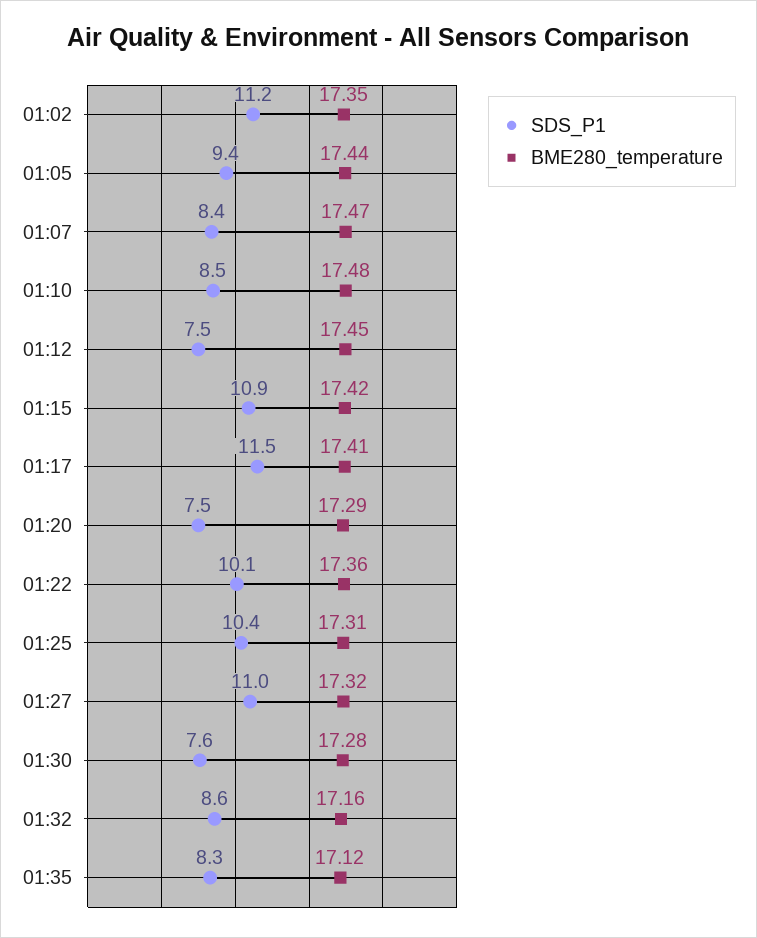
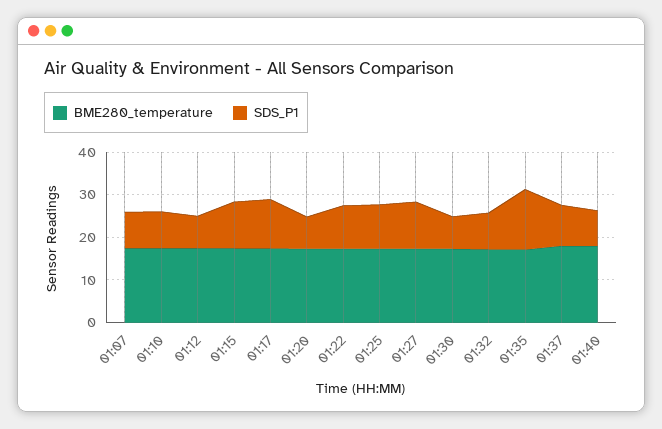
SDS_P1, 01:02: 11.2 -> none
BME280_temperature, 01:02: 17.35 -> none
SDS_P1, 01:05: 9.4 -> none
BME280_temperature, 01:05: 17.44 -> none
SDS_P1, 01:35: 8.3 -> 14
BME280_temperature, 01:37: none -> 18
SDS_P1, 01:37: none -> 10
BME280_temperature, 01:40: none -> 18
SDS_P1, 01:40: none -> 8

